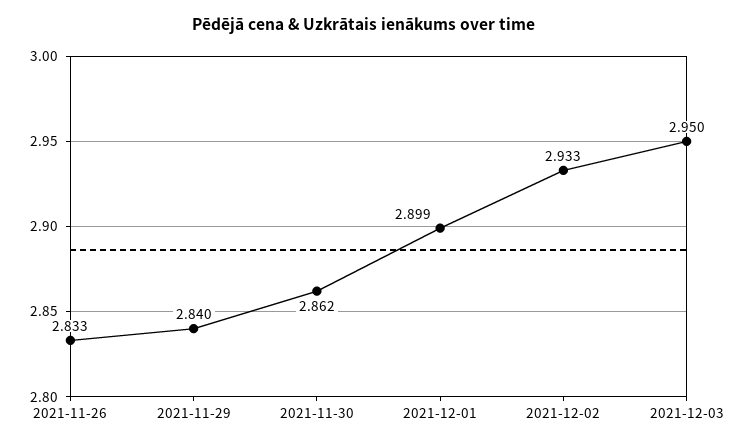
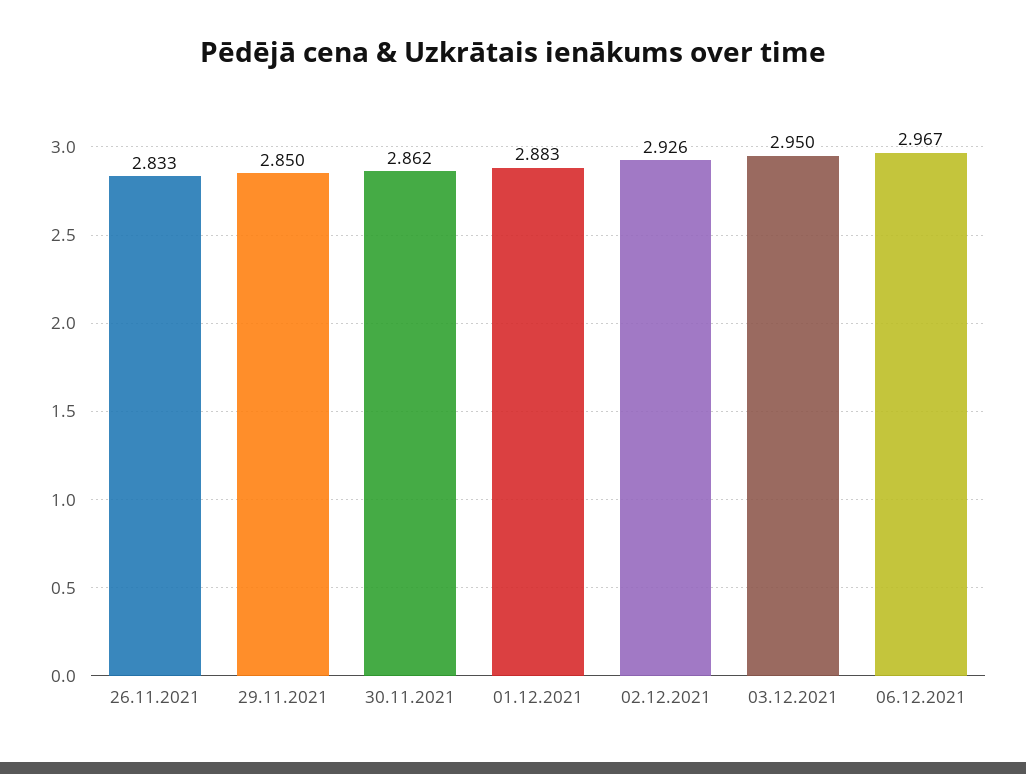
2021-11-29: 2.84 -> 2.85
2021-12-01: 2.899 -> 2.883
2021-12-02: 2.933 -> 2.926
06.12.2021: none -> 2.967

